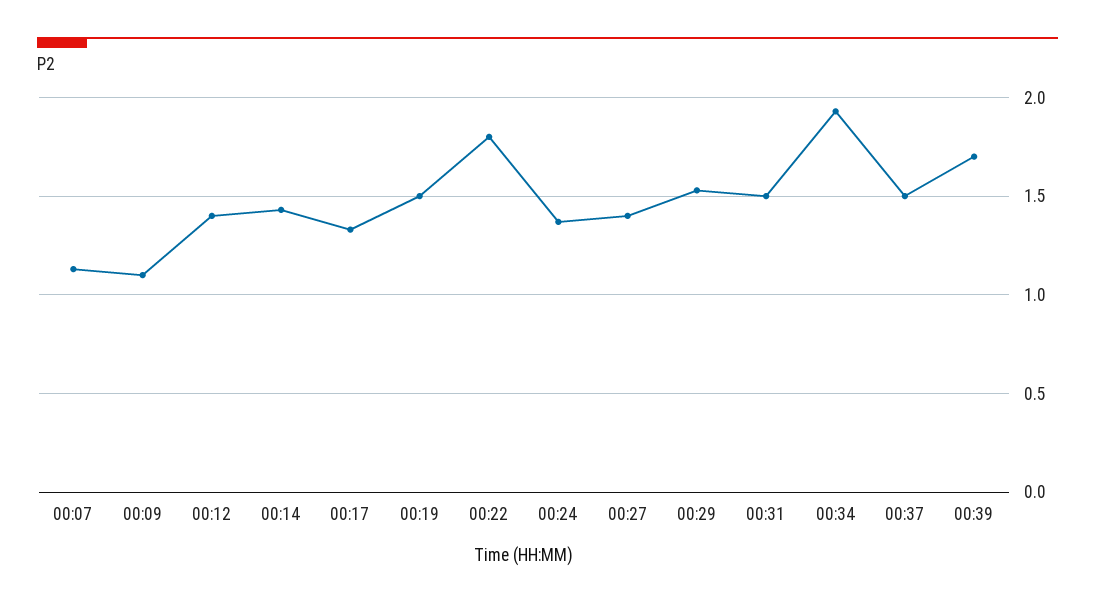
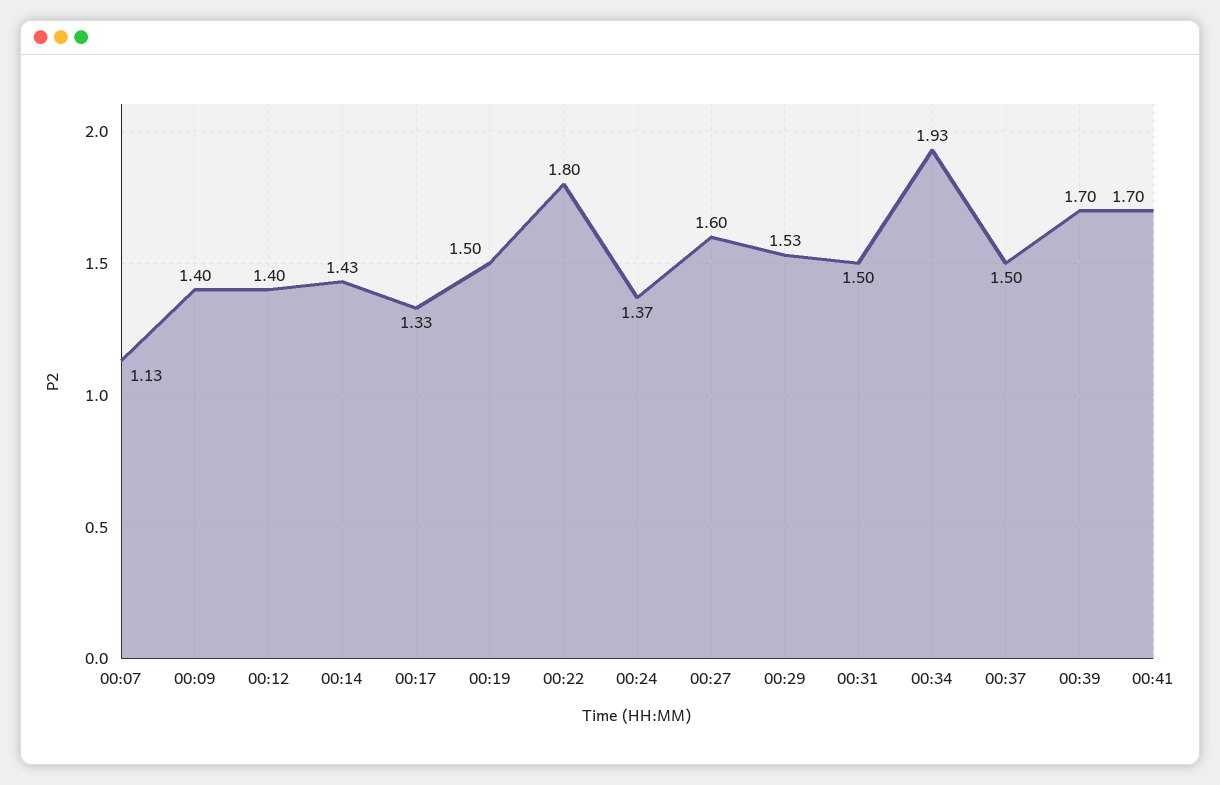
00:09: 1.1 -> 1.4
00:27: 1.4 -> 1.6
00:41: none -> 1.7

